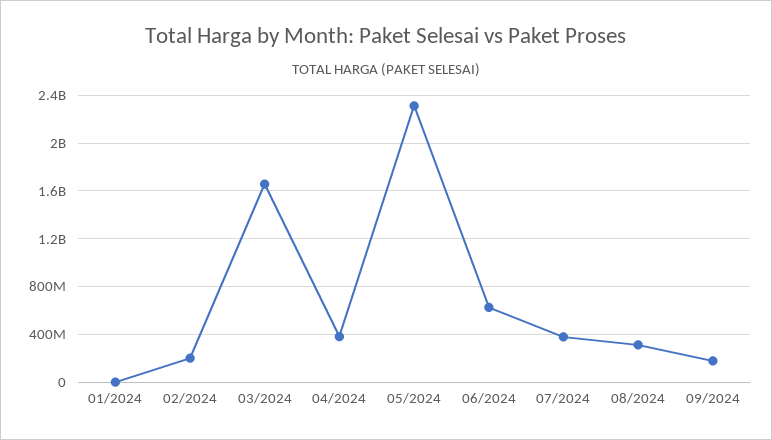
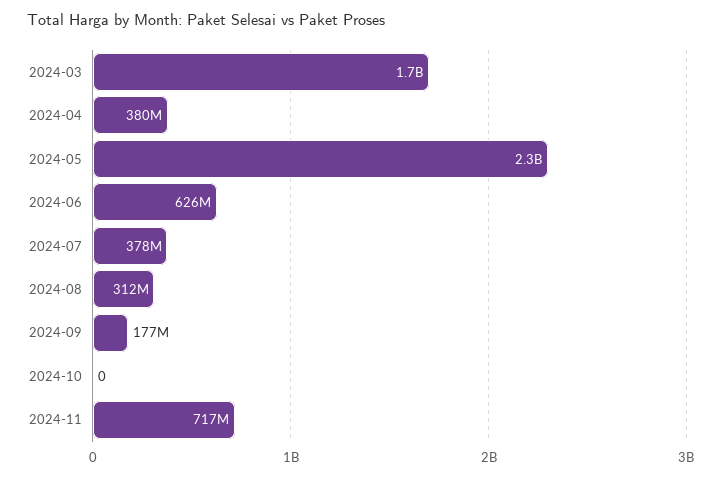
01/2024: 0 -> none
02/2024: 200000000 -> none
2024-10: none -> 0
2024-11: none -> 717000000

